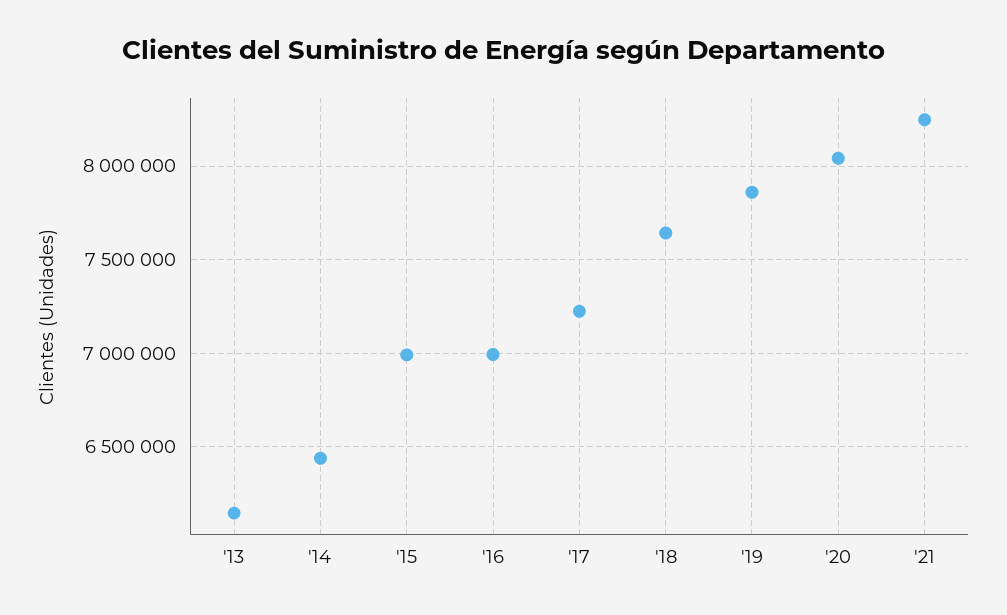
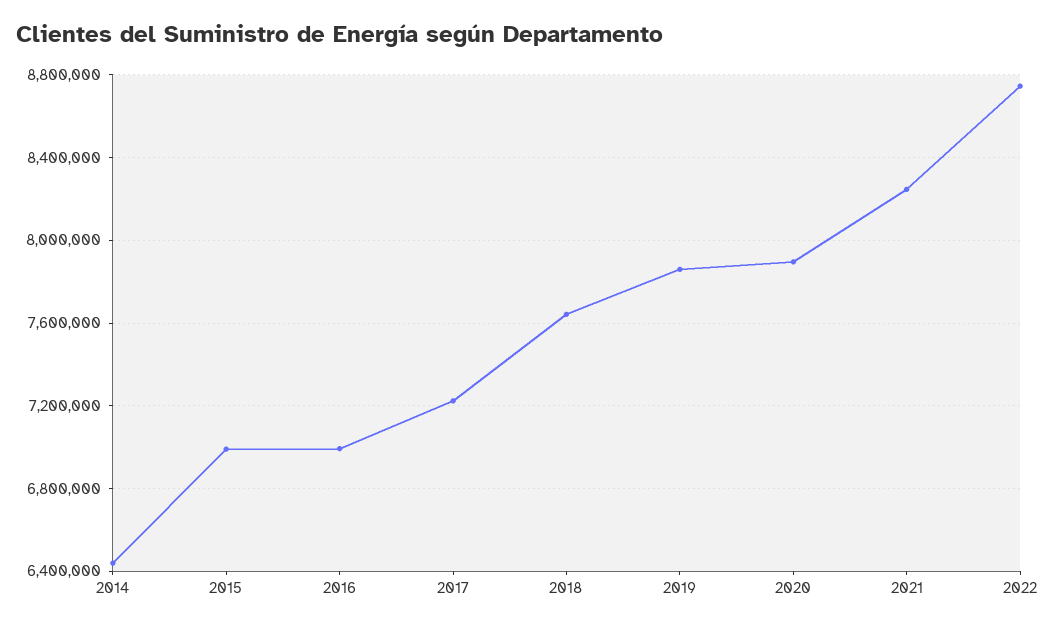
'13: 6150000 -> none
'20: 8050000 -> 7900000
2022: none -> 8750000

